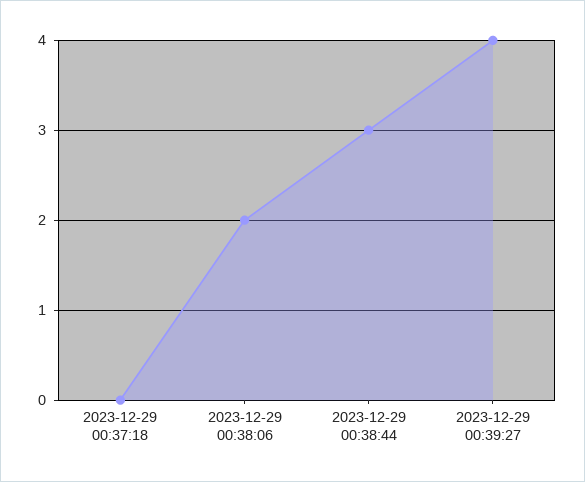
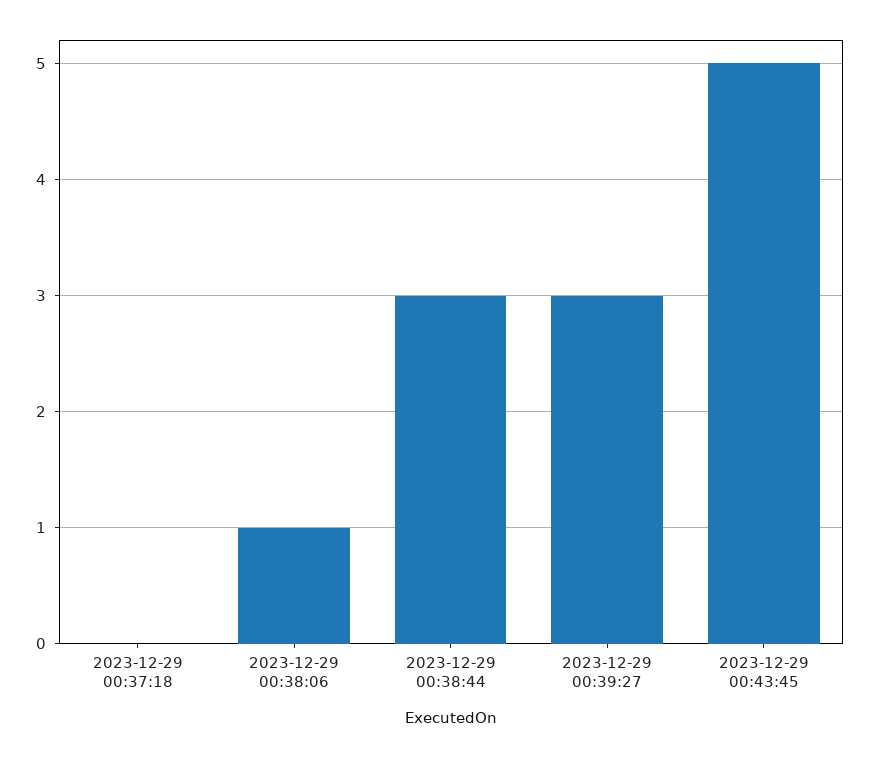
2023-12-29 00:38:06: 2 -> 1
2023-12-29 00:39:27: 4 -> 3
2023-12-29 00:43:45: none -> 5

